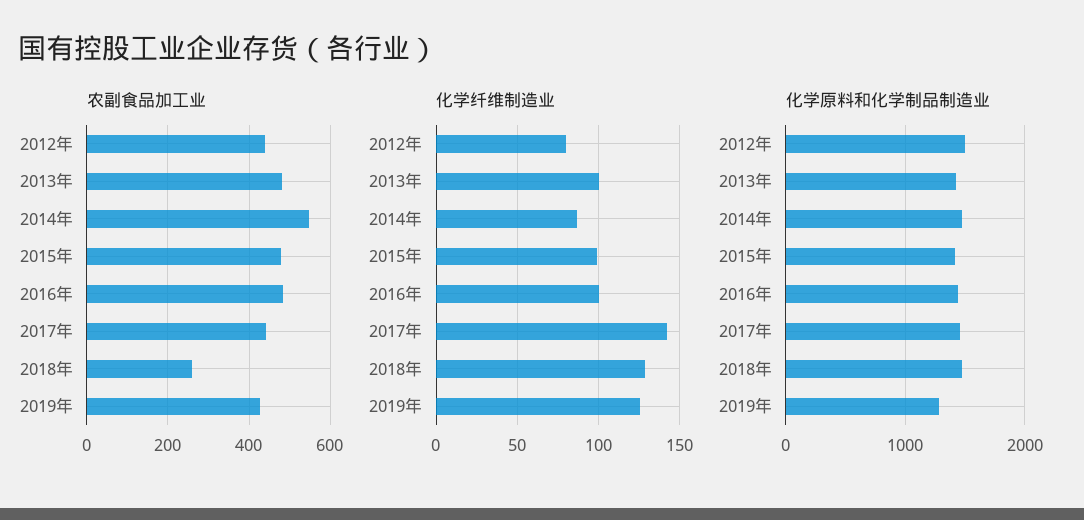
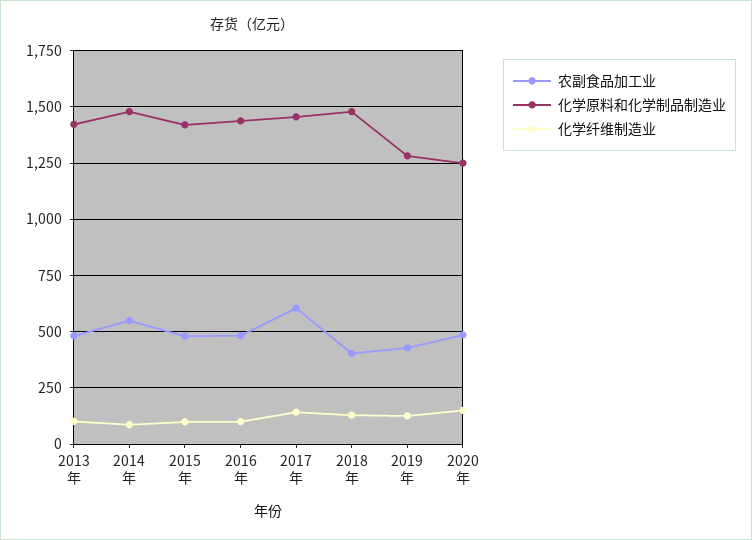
农副食品加工业, 2012年: 440 -> none
农副食品加工业, 2017年: 440 -> 600
农副食品加工业, 2018年: 260 -> 400
化学纤维制造业, 2012年: 80 -> none
化学原料和化学制品制造业, 2012年: 1500 -> none
农副食品加工业, 2020年: none -> 500
化学原料和化学制品制造业, 2020年: none -> 1250
化学纤维制造业, 2020年: none -> 150

